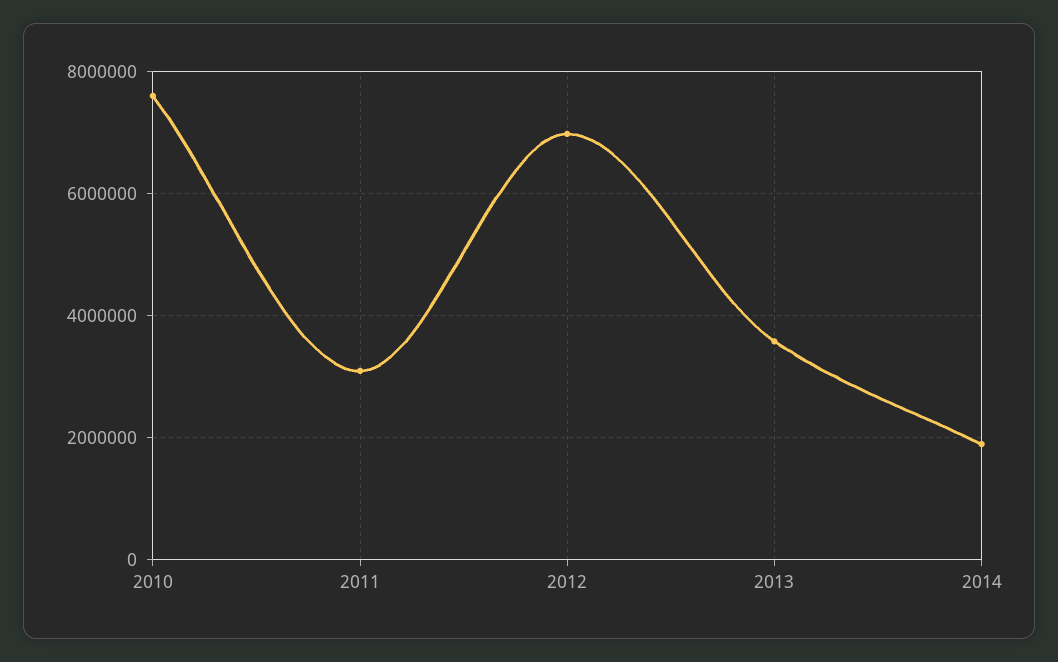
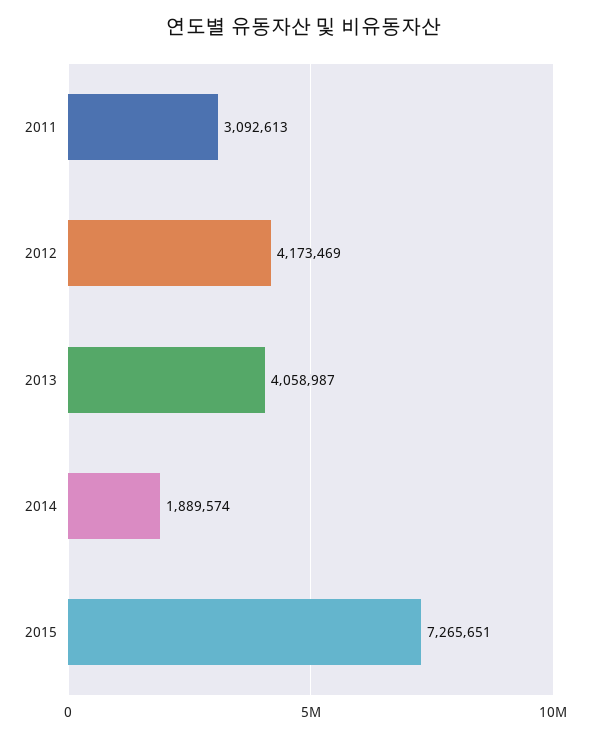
2010: 7600000 -> none
2012: 7000000 -> 4173469
2013: 3600000 -> 4058987
2015: none -> 7265651

